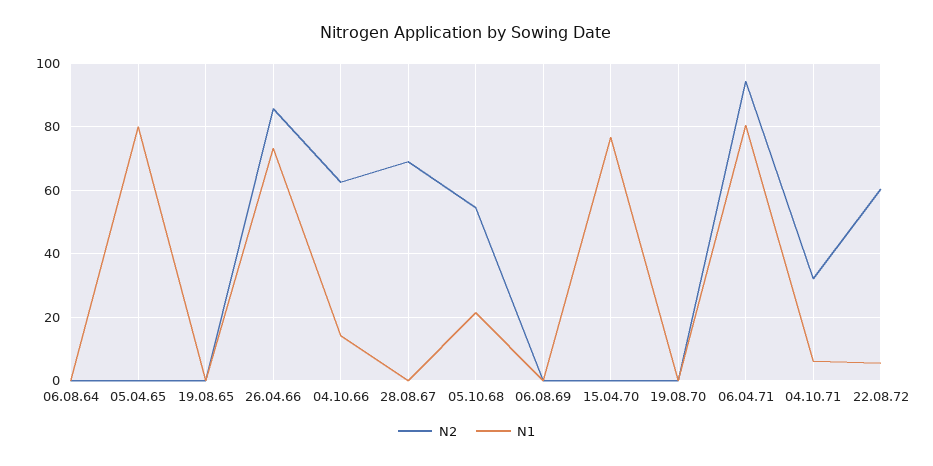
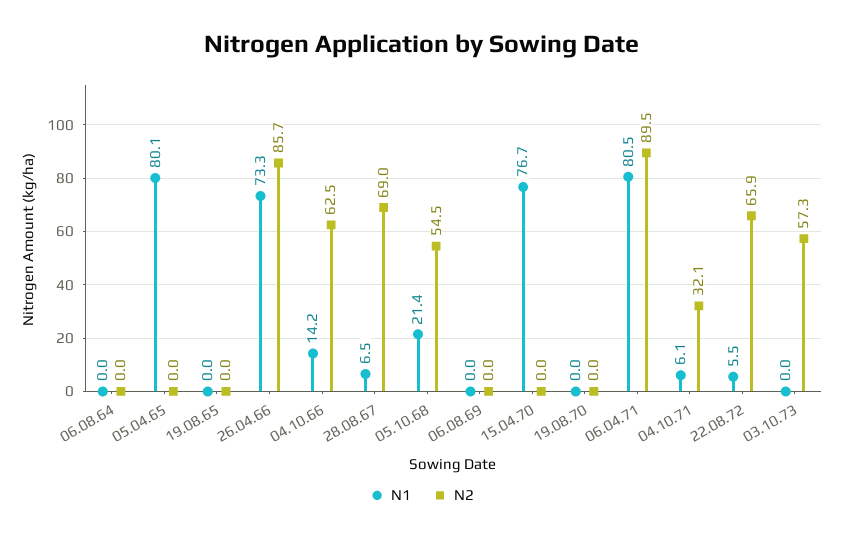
N1, 28.08.67: 0 -> 6.5
N2, 06.04.71: 94 -> 89.5
N2, 22.08.72: 60 -> 65.9
N1, 03.10.73: none -> 0
N2, 03.10.73: none -> 57.3

